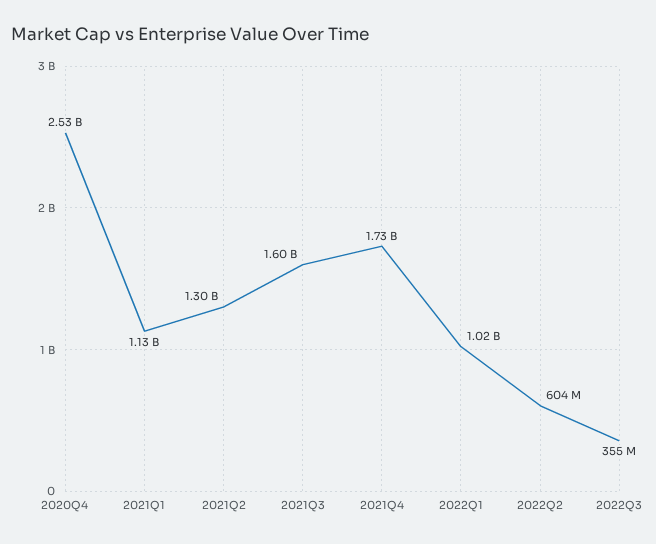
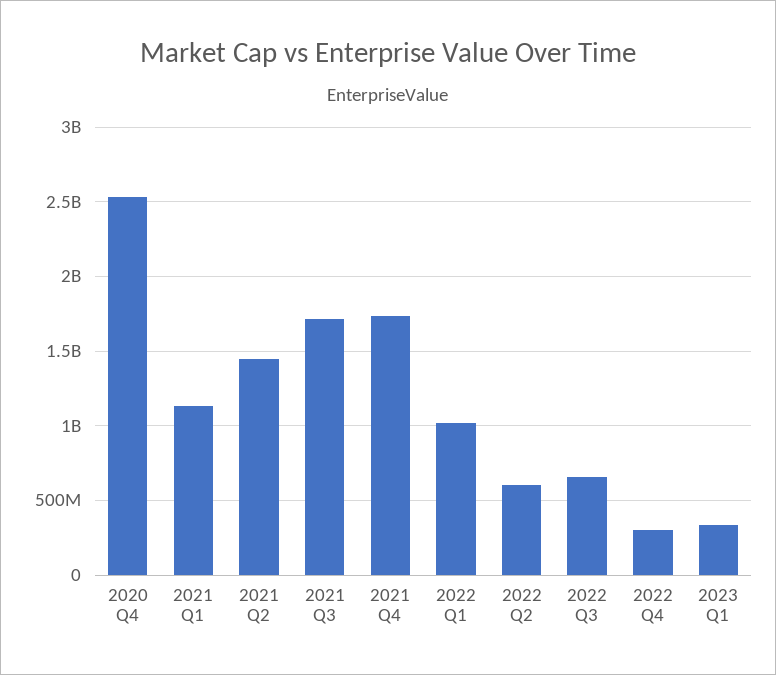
2021Q2: 1300000000 -> 1450000000
2021Q3: 1600000000 -> 1700000000
2022Q3: 355000000 -> 650000000
2022 Q4: none -> 300000000
2023 Q1: none -> 350000000

